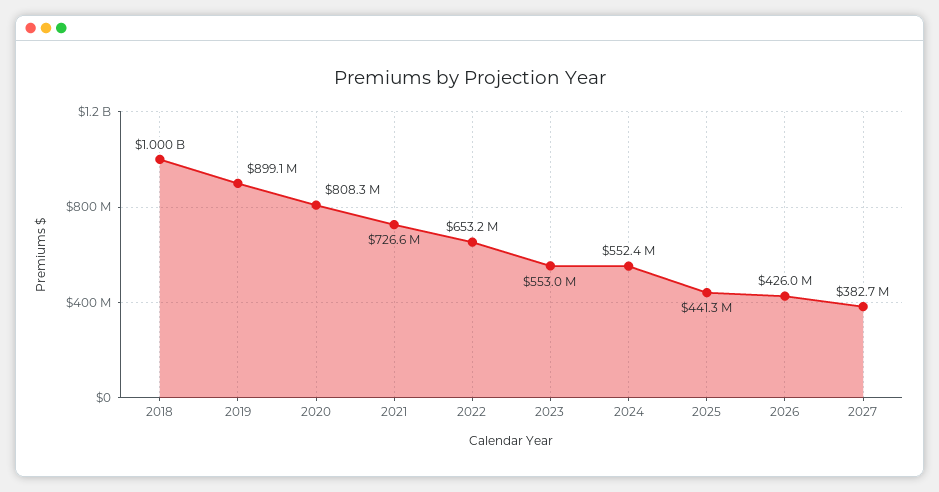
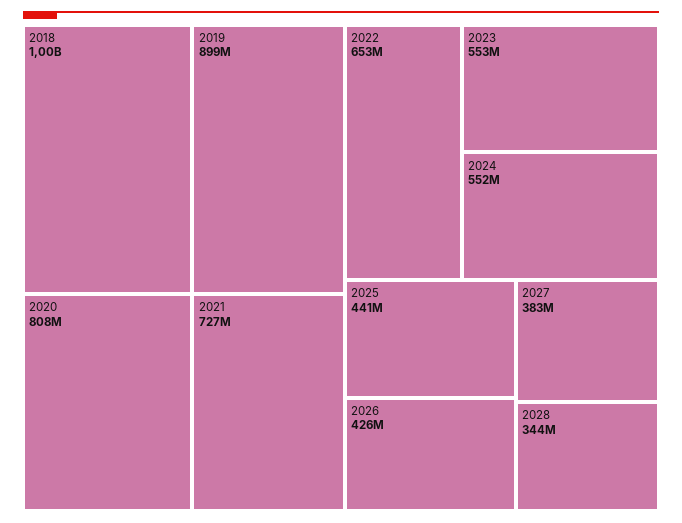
2028: none -> 344000000

